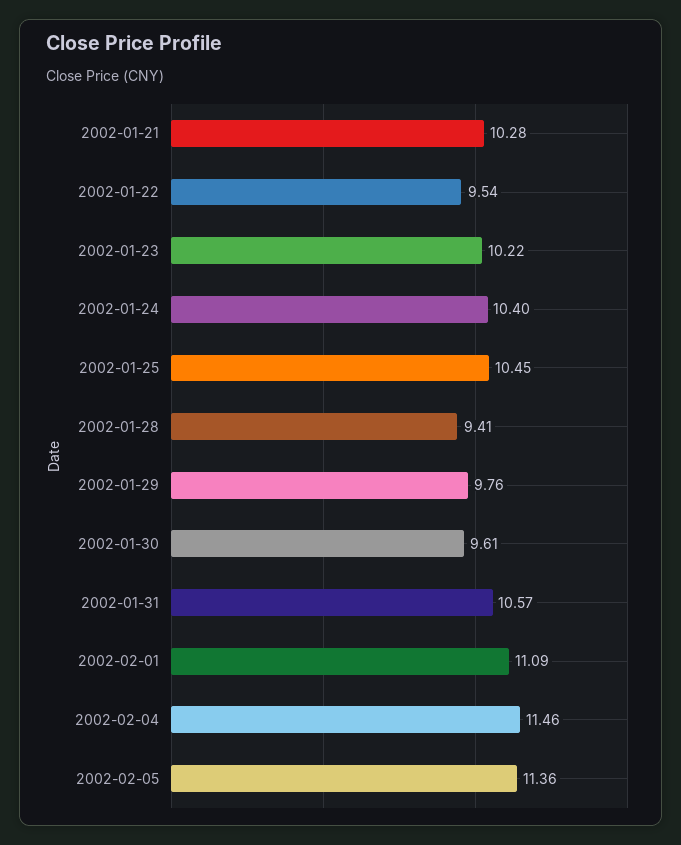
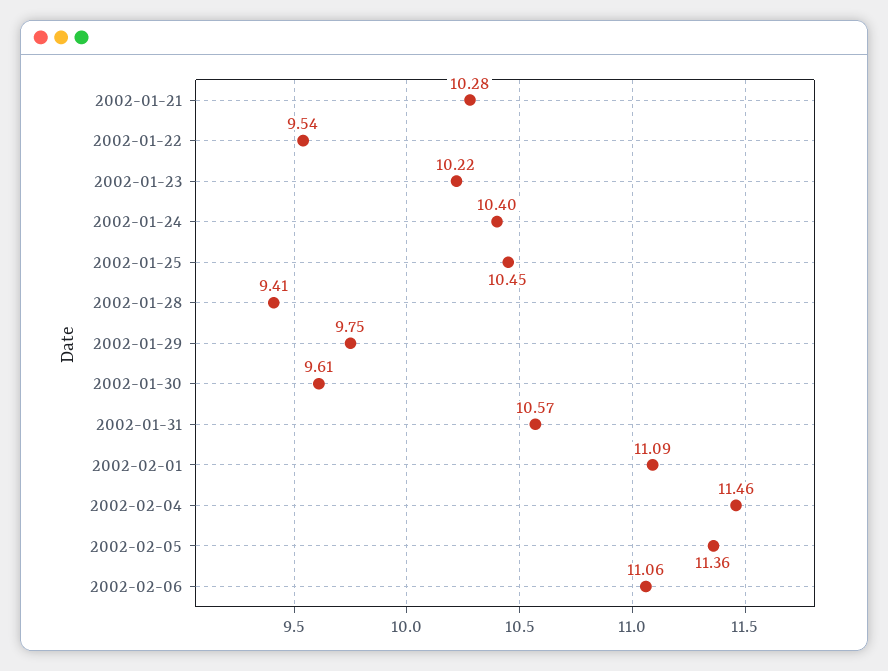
2002-01-29: 9.76 -> 9.75
2002-02-06: none -> 11.06

